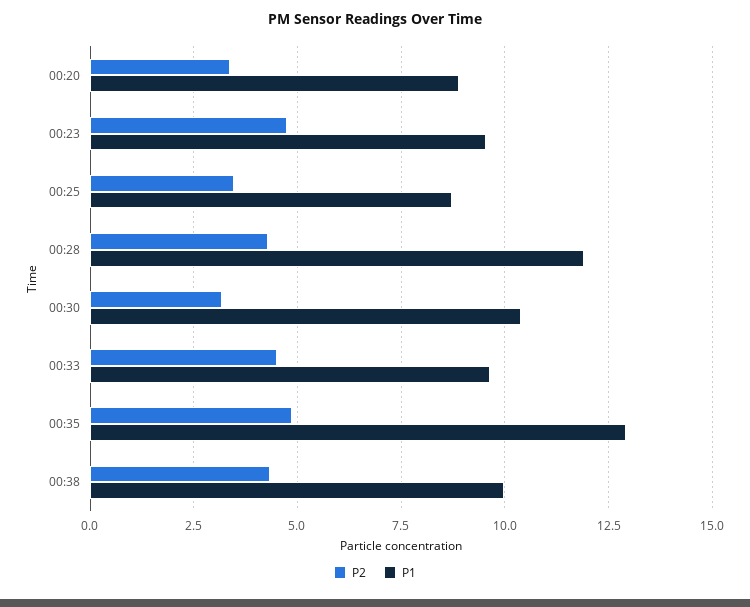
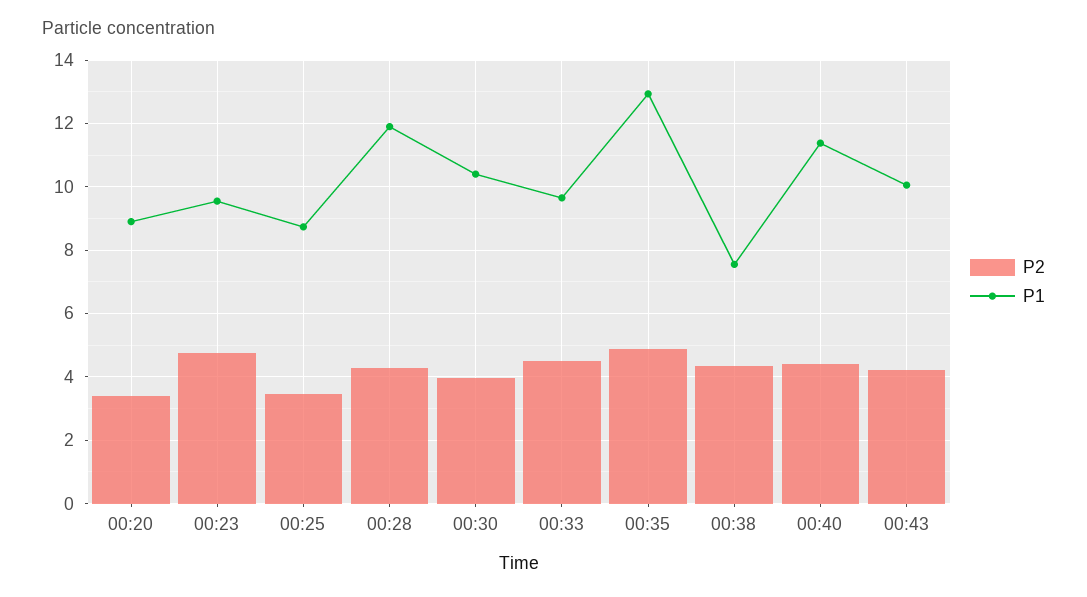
P2, 00:30: 3.25 -> 4
P1, 00:38: 10 -> 7.6
P2, 00:40: none -> 4.4
P1, 00:40: none -> 11.4
P2, 00:43: none -> 4.2
P1, 00:43: none -> 10

